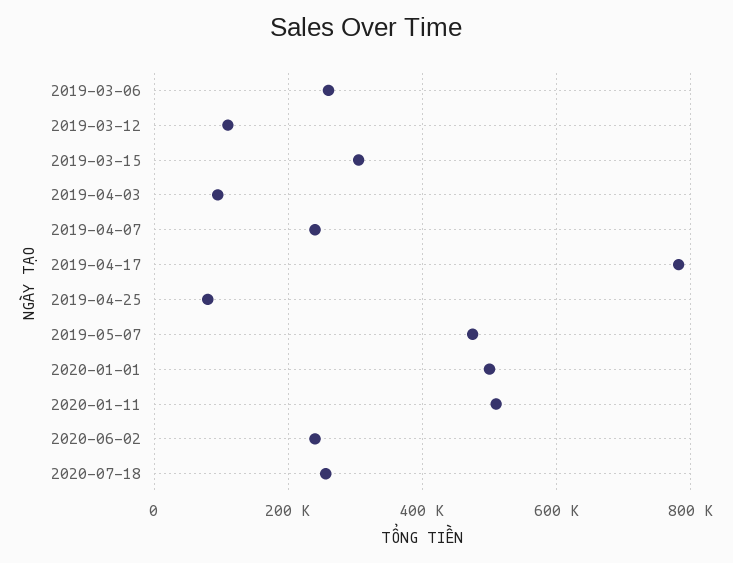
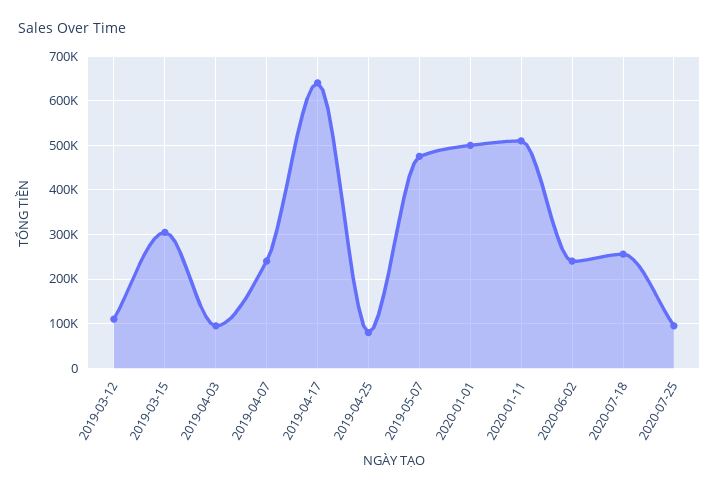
2019-03-06: 260000 -> none
2019-04-17: 780000 -> 640000
2020-07-25: none -> 100000

